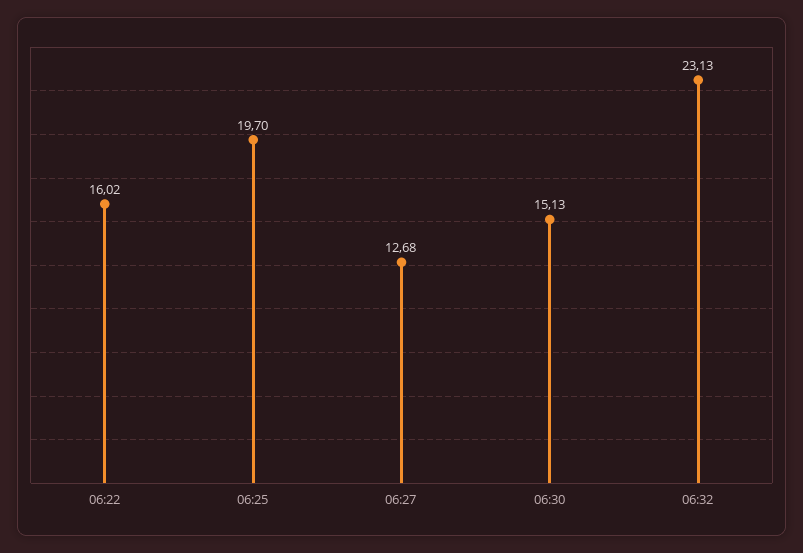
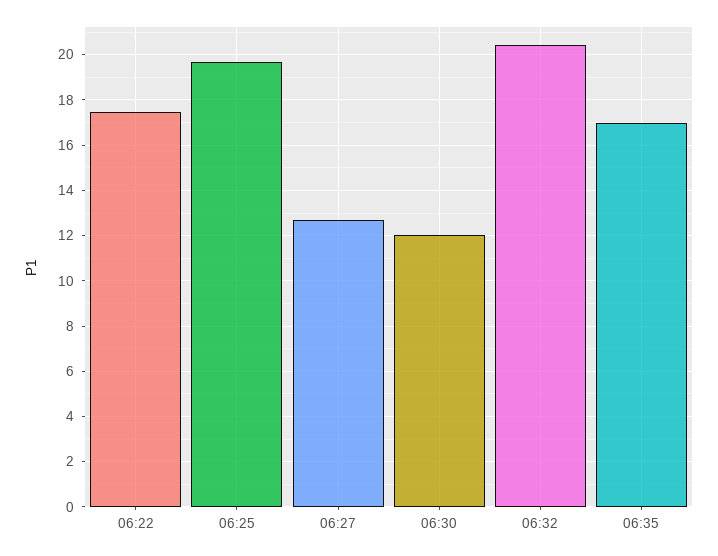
06:22: 16.02 -> 17.5
06:30: 15.13 -> 12
06:32: 23.13 -> 20.5
06:35: none -> 17

